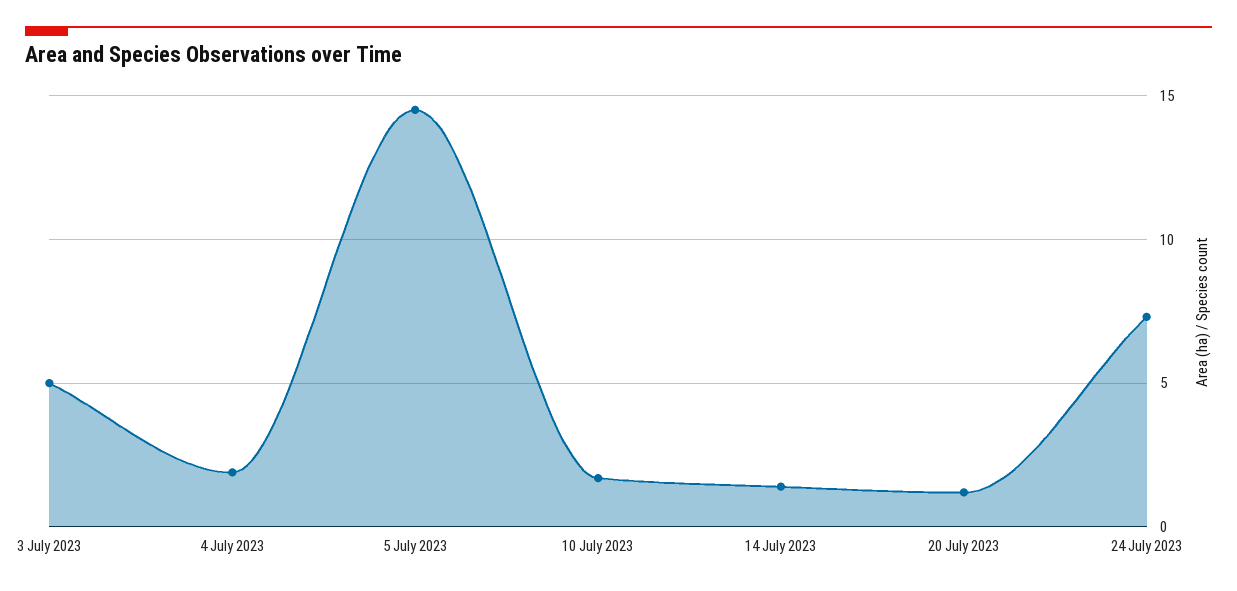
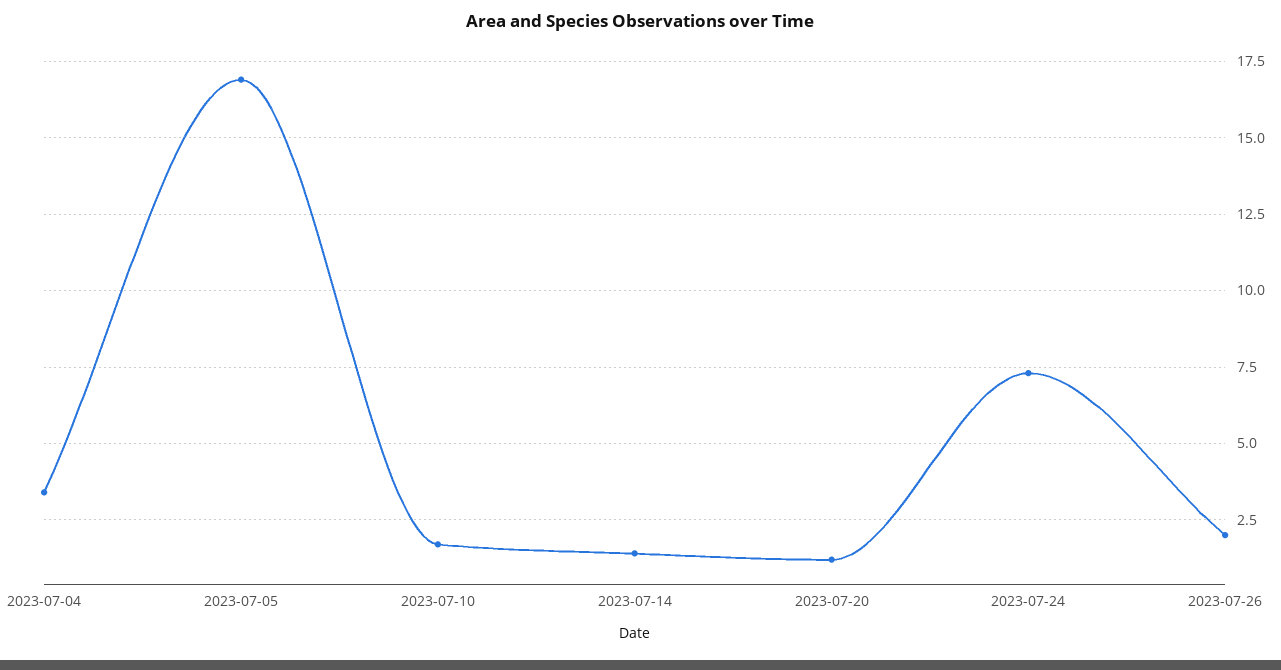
3 July 2023: 5 -> none
4 July 2023: 2 -> 3.5
5 July 2023: 14.5 -> 17
2023-07-26: none -> 2

